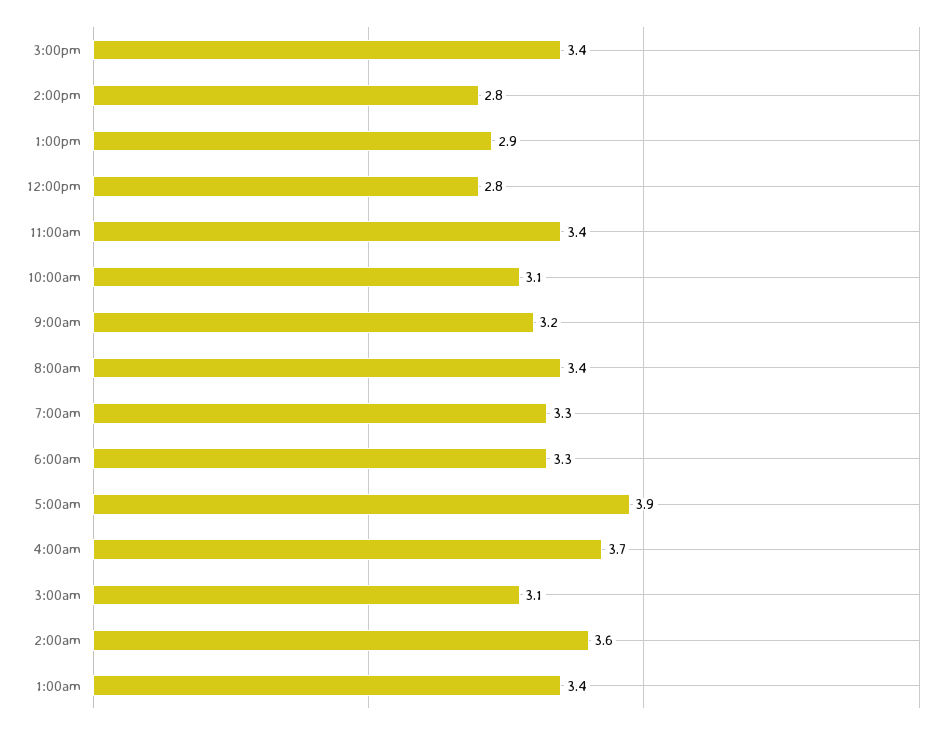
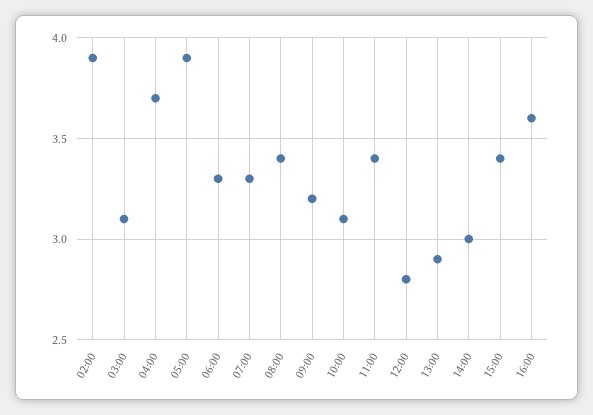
2:00pm: 2.8 -> 3
2:00am: 3.6 -> 3.9
1:00am: 3.4 -> none
16:00: none -> 3.6

